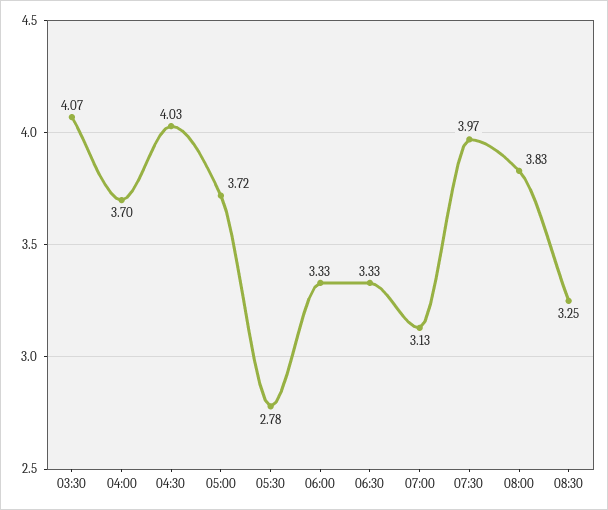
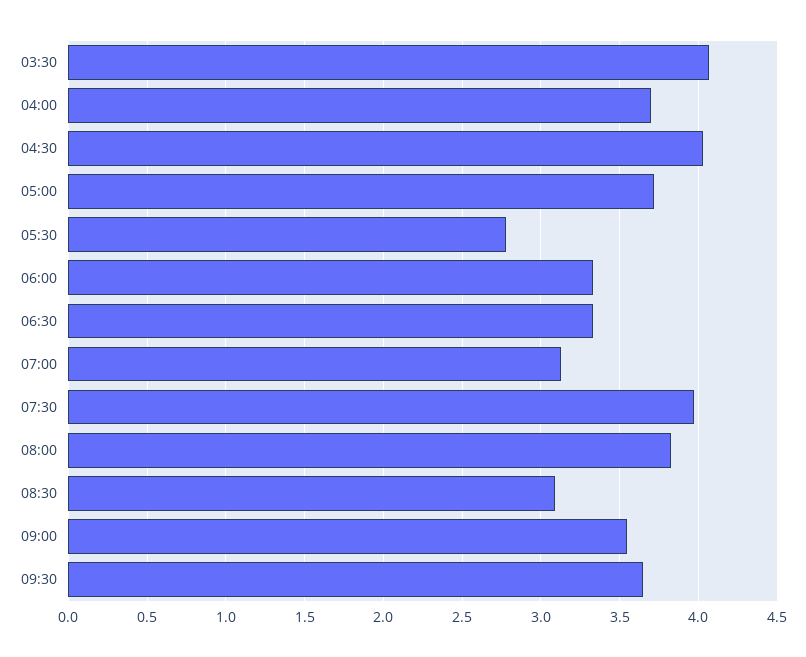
08:30: 3.25 -> 3.1
09:00: none -> 3.55
09:30: none -> 3.65

